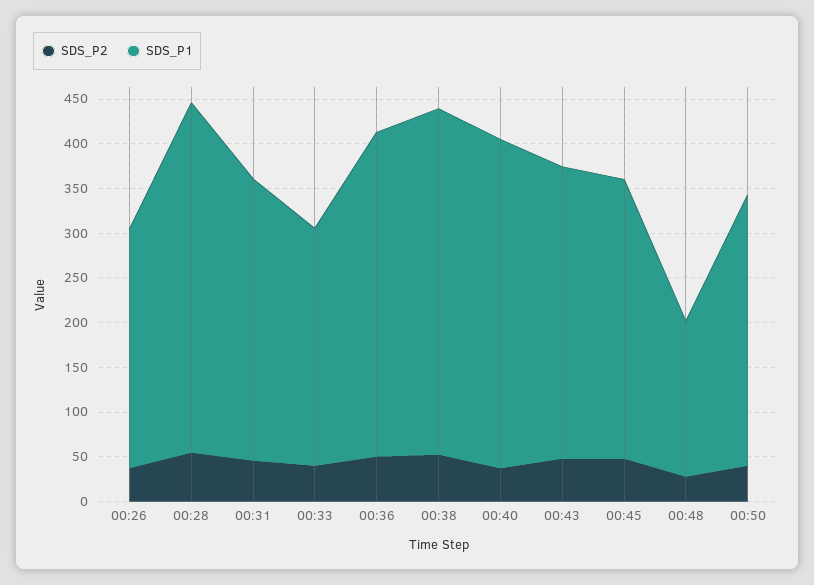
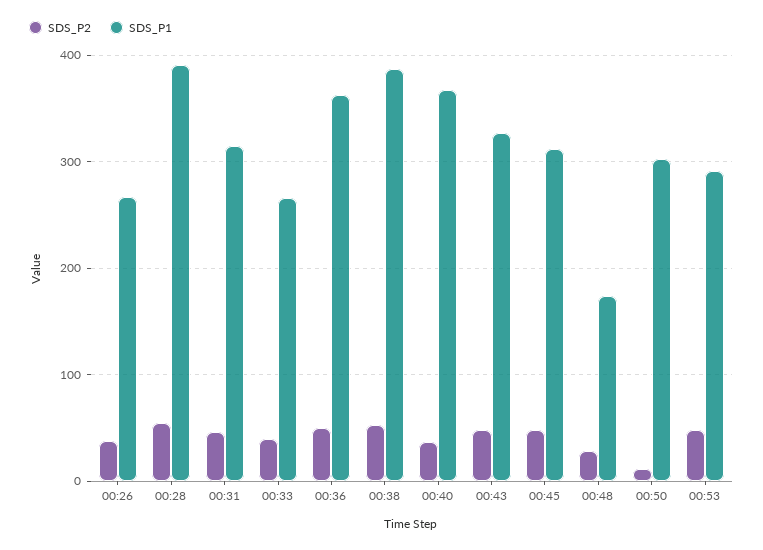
SDS_P2, 00:50: 40 -> 10
SDS_P2, 00:53: none -> 50
SDS_P1, 00:53: none -> 290

